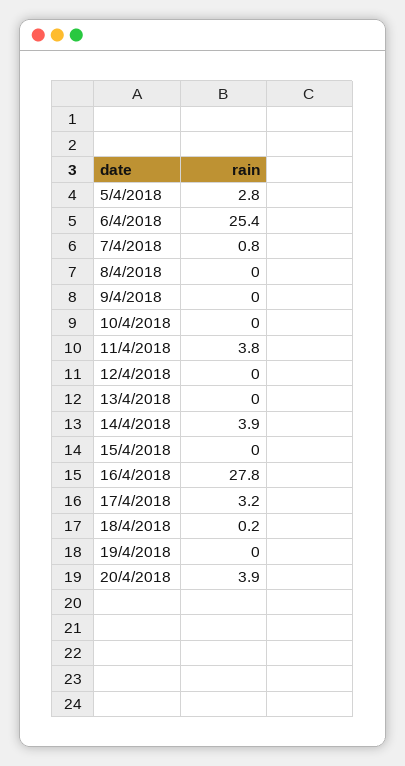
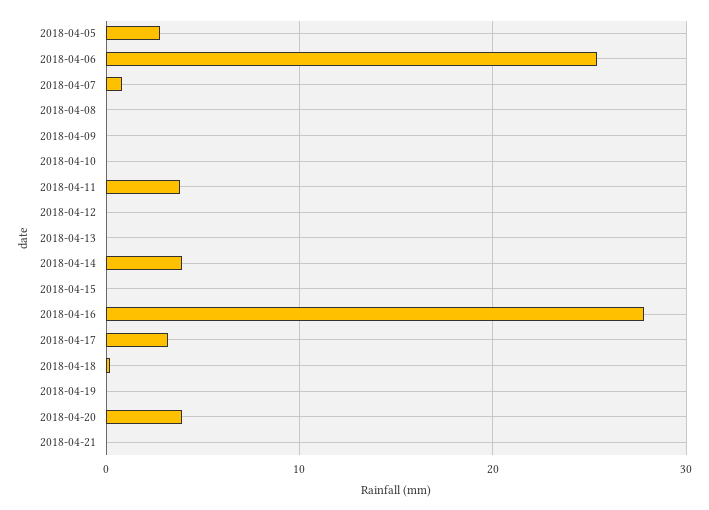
2018-04-21: none -> 0

